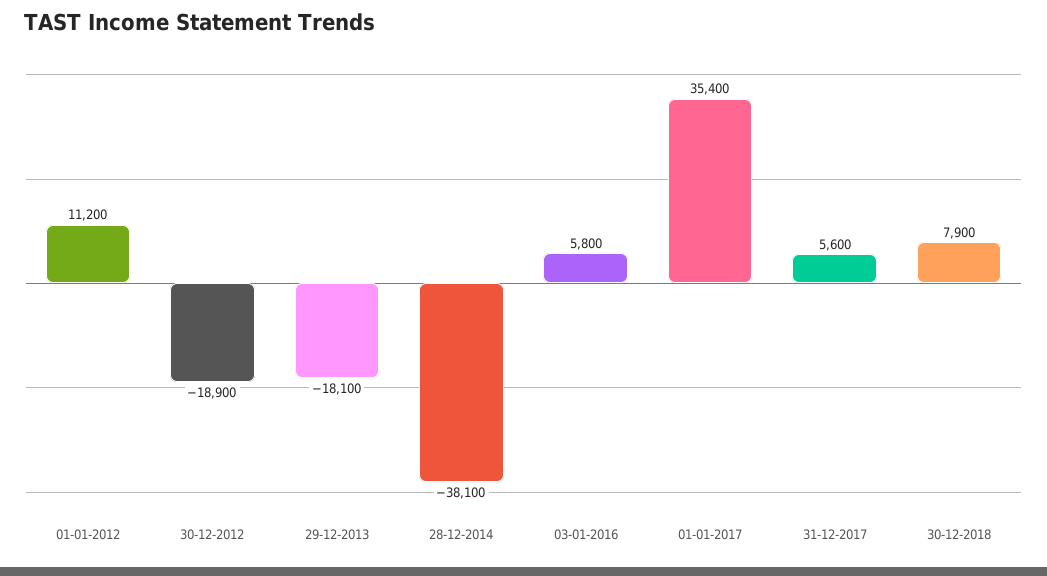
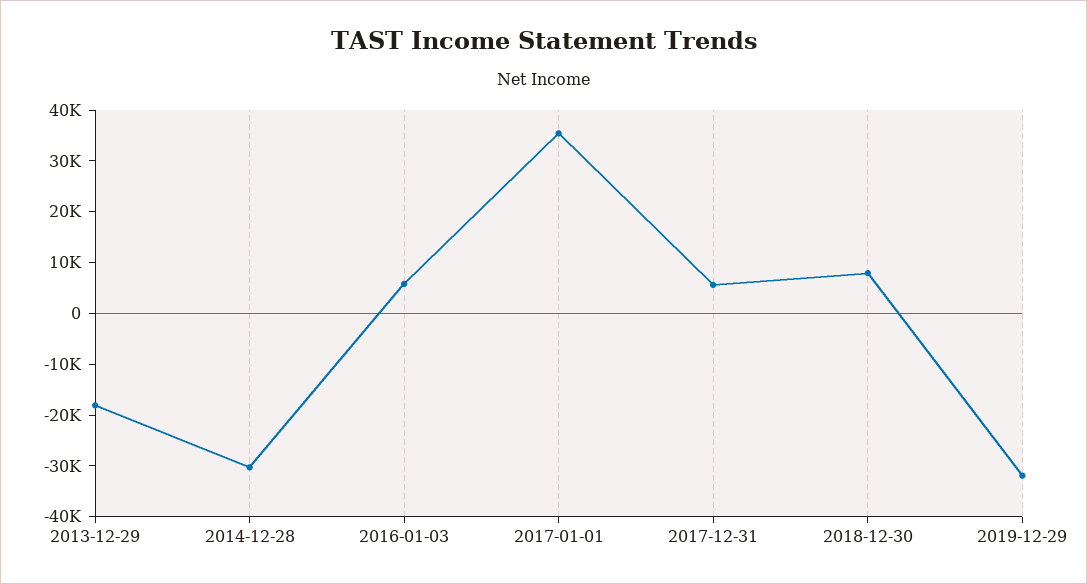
01-01-2012: 11200 -> none
30-12-2012: -18900 -> none
28-12-2014: -38100 -> -30000
2019-12-29: none -> -32000

